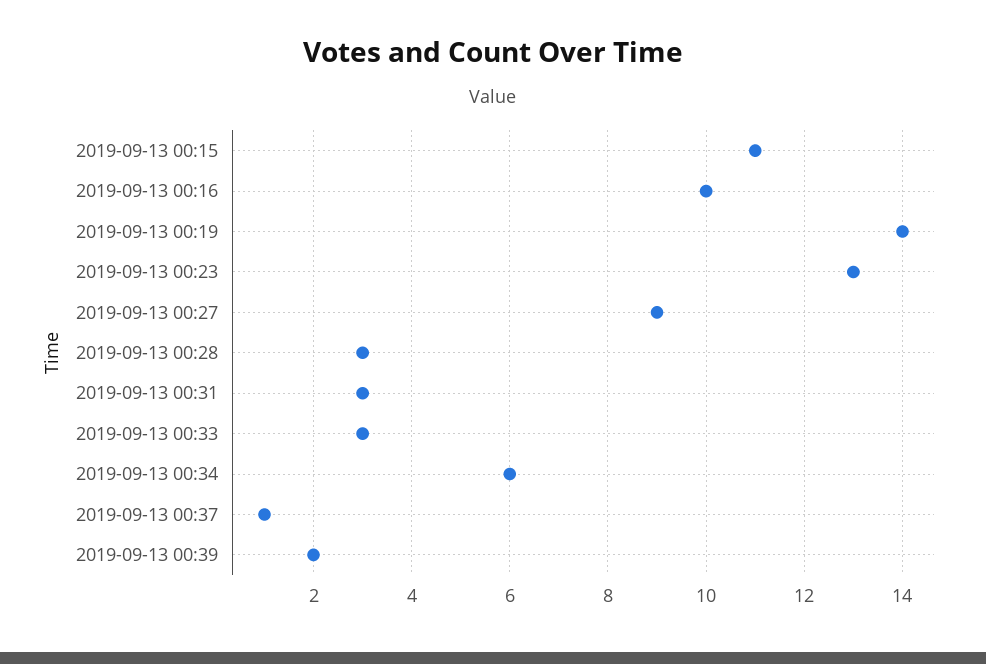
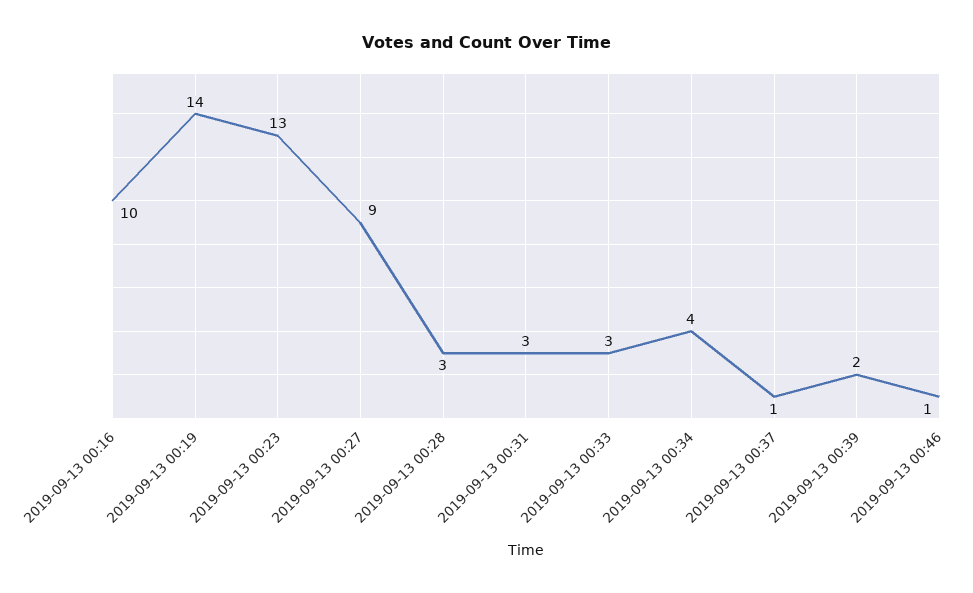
2019-09-13 00:15: 11 -> none
2019-09-13 00:34: 6 -> 4
2019-09-13 00:46: none -> 1

